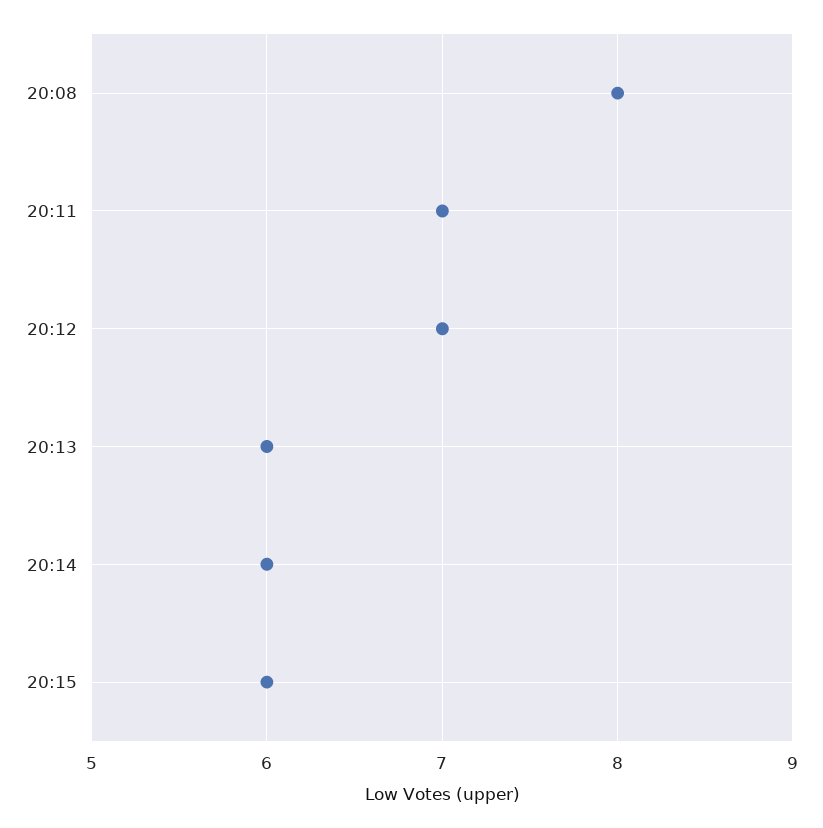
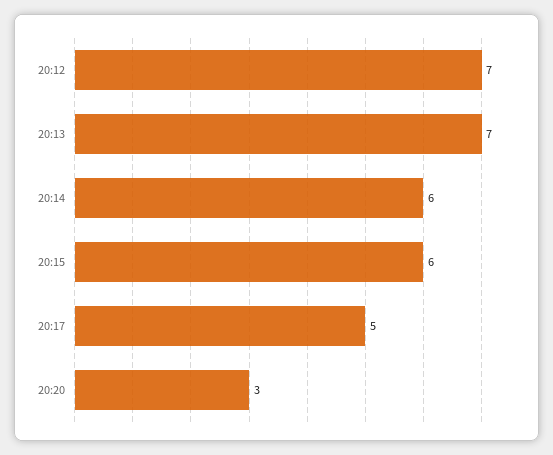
20:08: 8 -> none
20:11: 7 -> none
20:13: 6 -> 7
20:17: none -> 5
20:20: none -> 3

